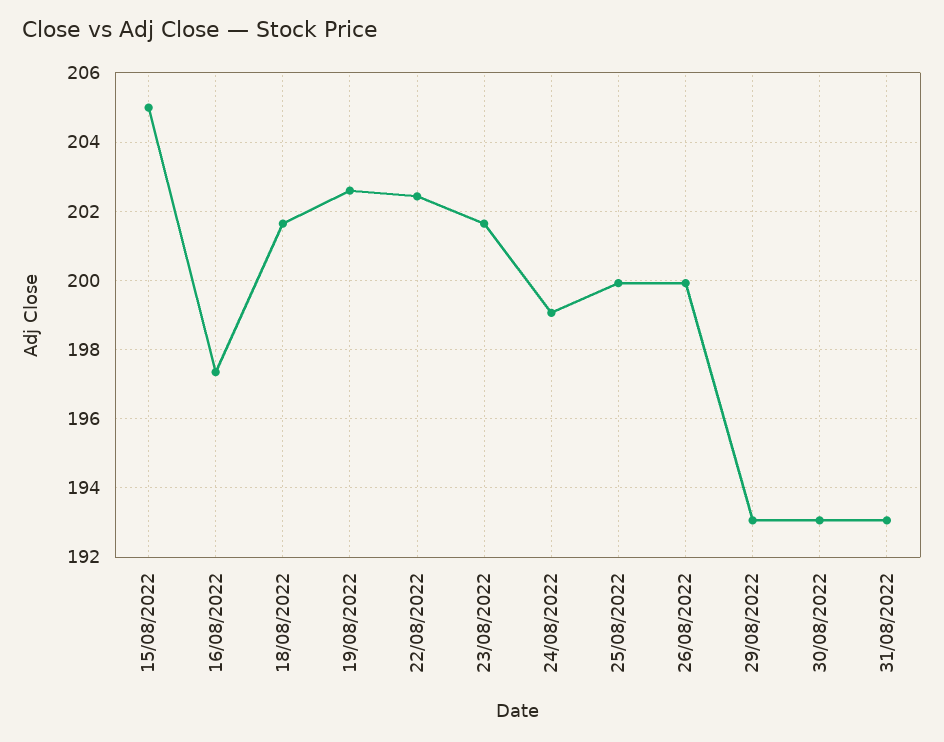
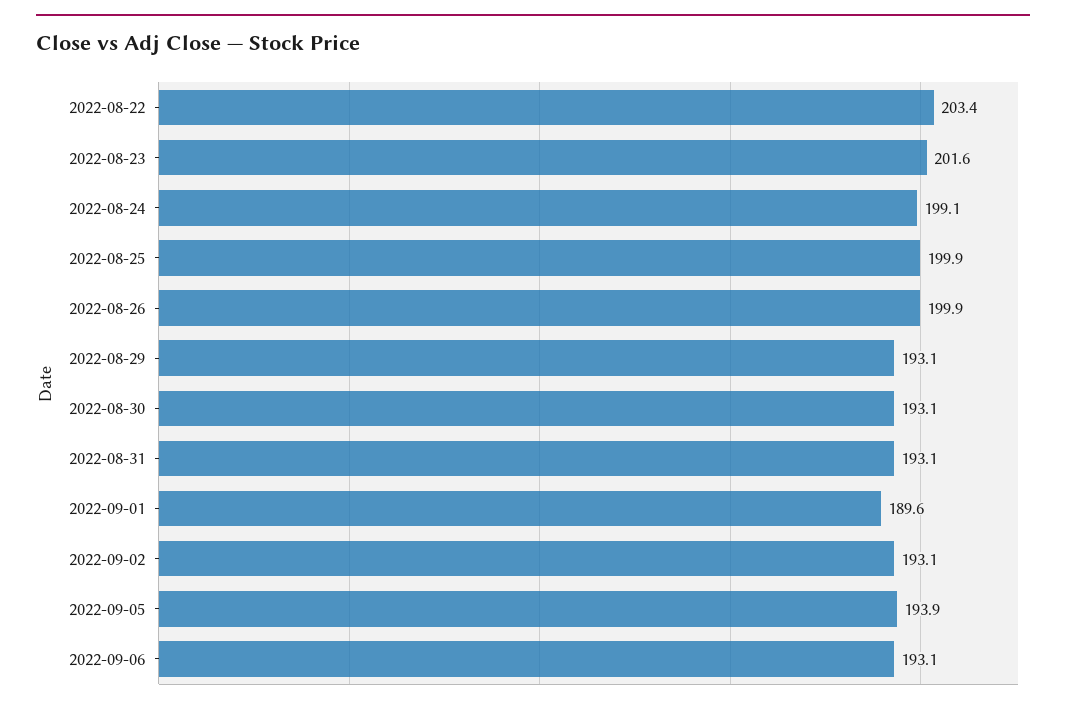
15/08/2022: 205 -> none
16/08/2022: 197.4 -> none
18/08/2022: 201.6 -> none
19/08/2022: 202.6 -> none
22/08/2022: 202.4 -> 203.4
2022-09-01: none -> 189.6
2022-09-02: none -> 193.1
2022-09-05: none -> 193.9
2022-09-06: none -> 193.1

